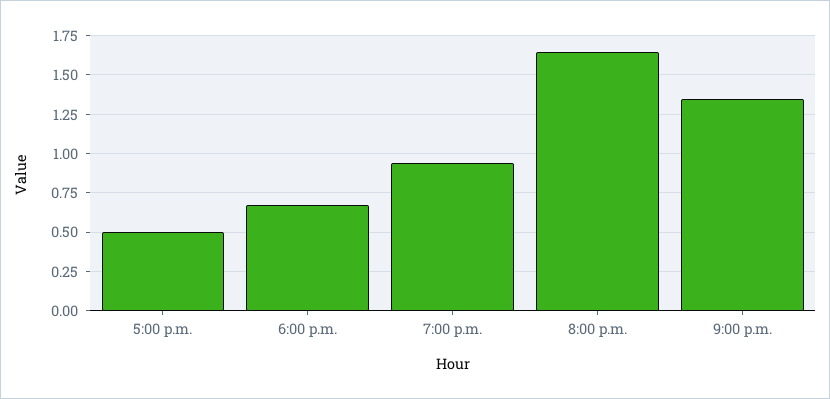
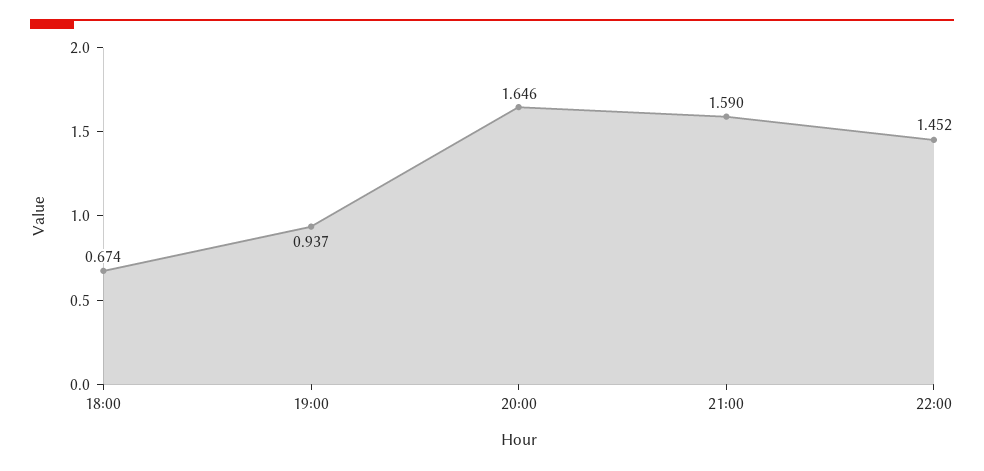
5:00 p.m.: 0.5 -> none
9:00 p.m.: 1.35 -> 1.59
22:00: none -> 1.452

